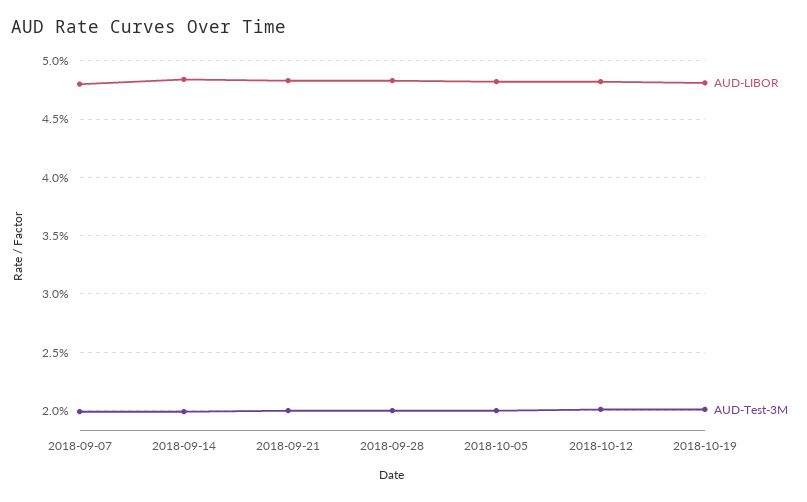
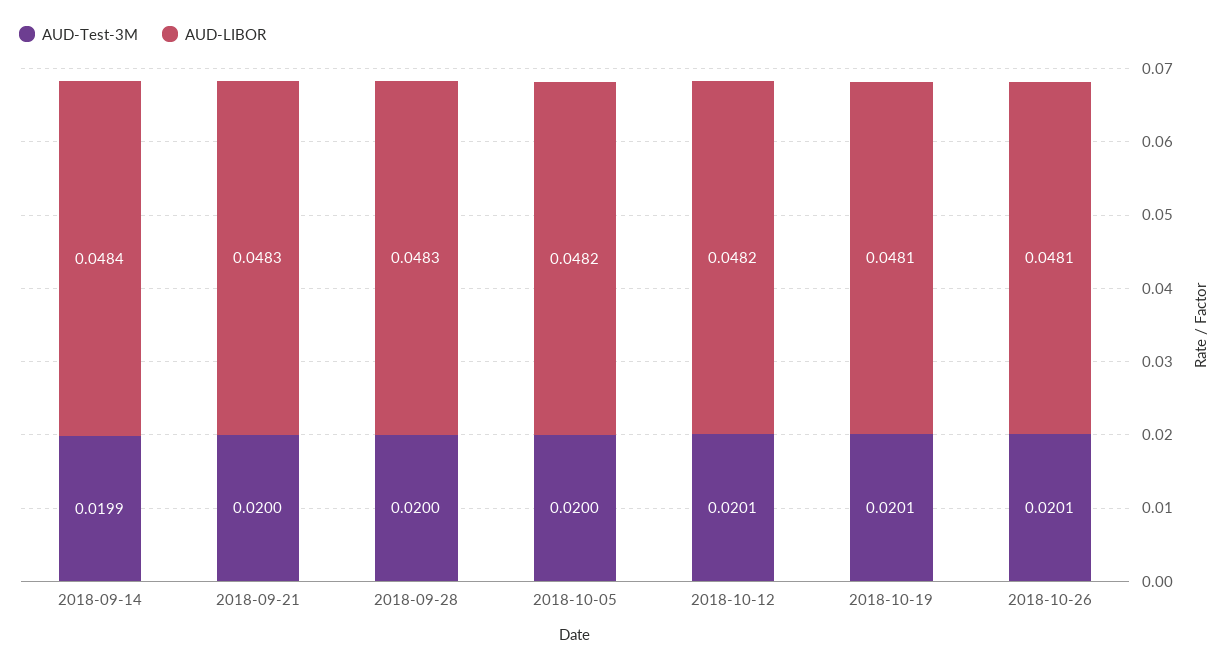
AUD-LIBOR, 2018-09-07: 0.048 -> none
AUD-Test-3M, 2018-09-07: 0.02 -> none
AUD-Test-3M, 2018-10-26: none -> 0.0201
AUD-LIBOR, 2018-10-26: none -> 0.0481

